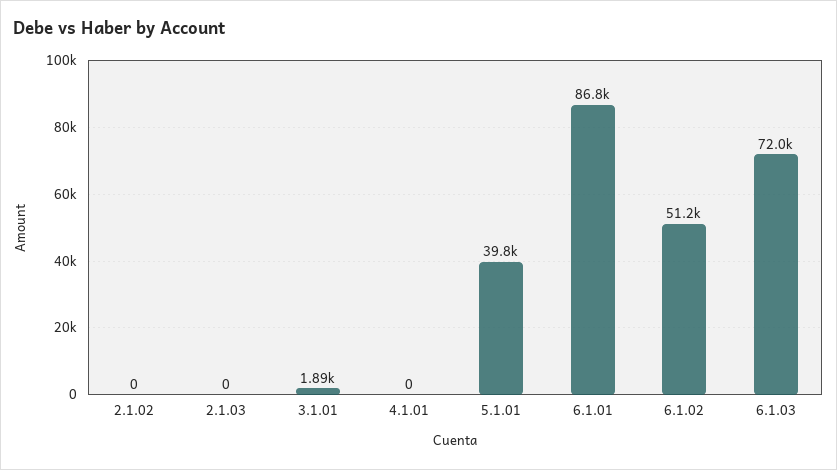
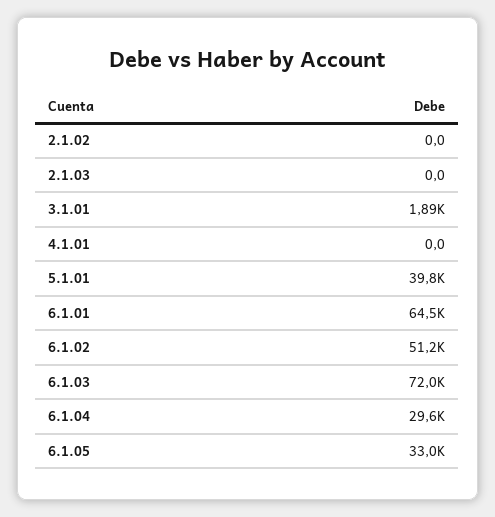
6.1.01: 86800 -> 64500
6.1.04: none -> 29600
6.1.05: none -> 33000

